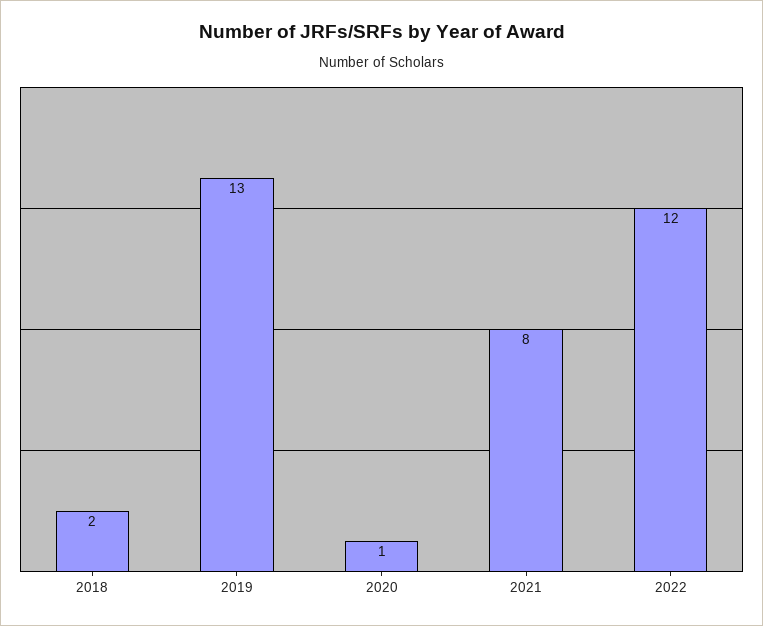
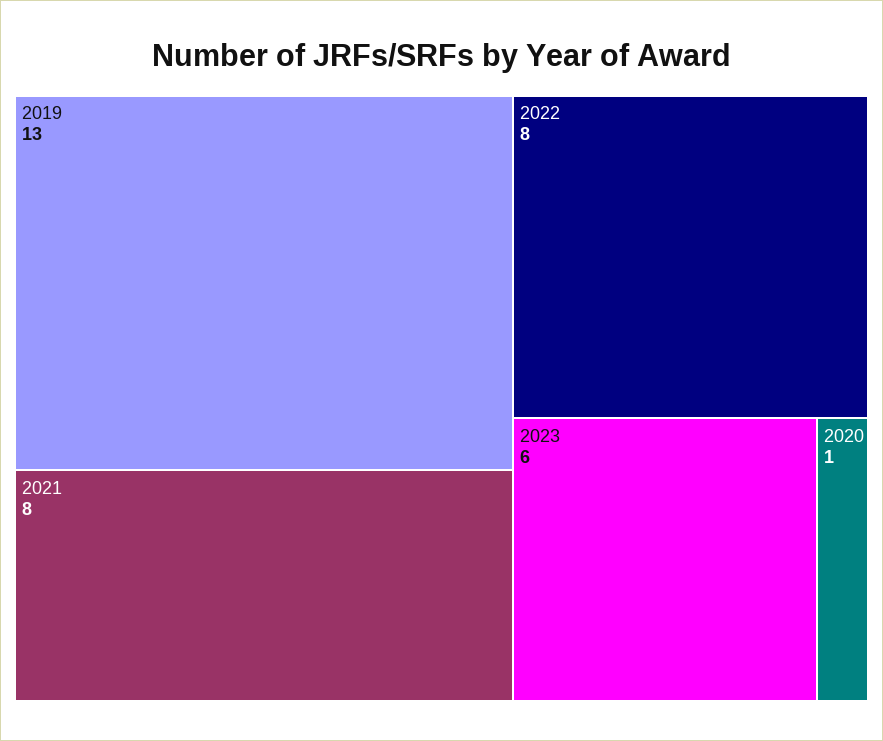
2018: 2 -> none
2022: 12 -> 8
2023: none -> 6

